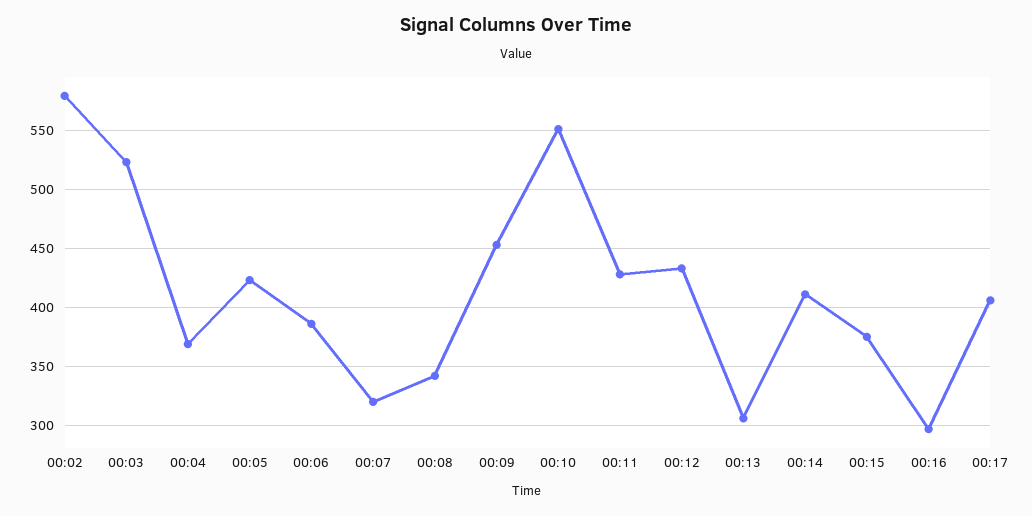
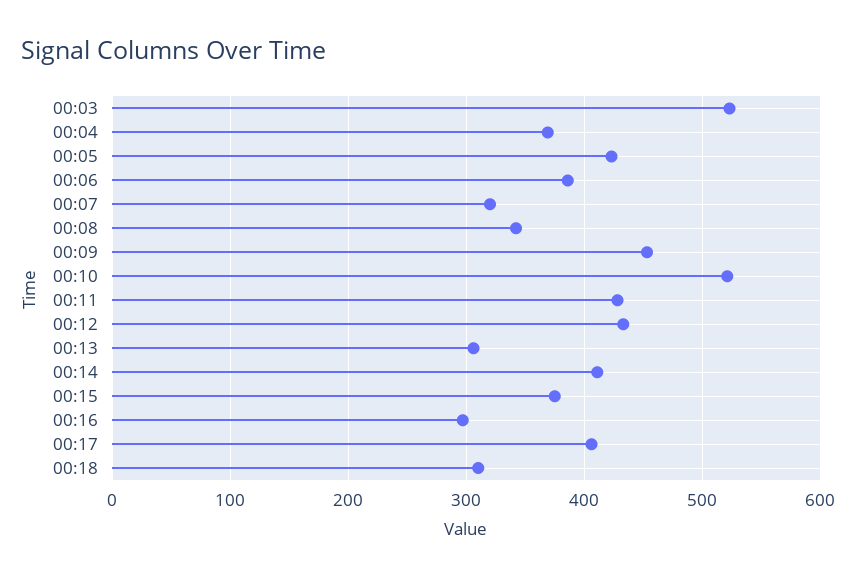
00:02: 580 -> none
00:10: 550 -> 520
00:18: none -> 310

